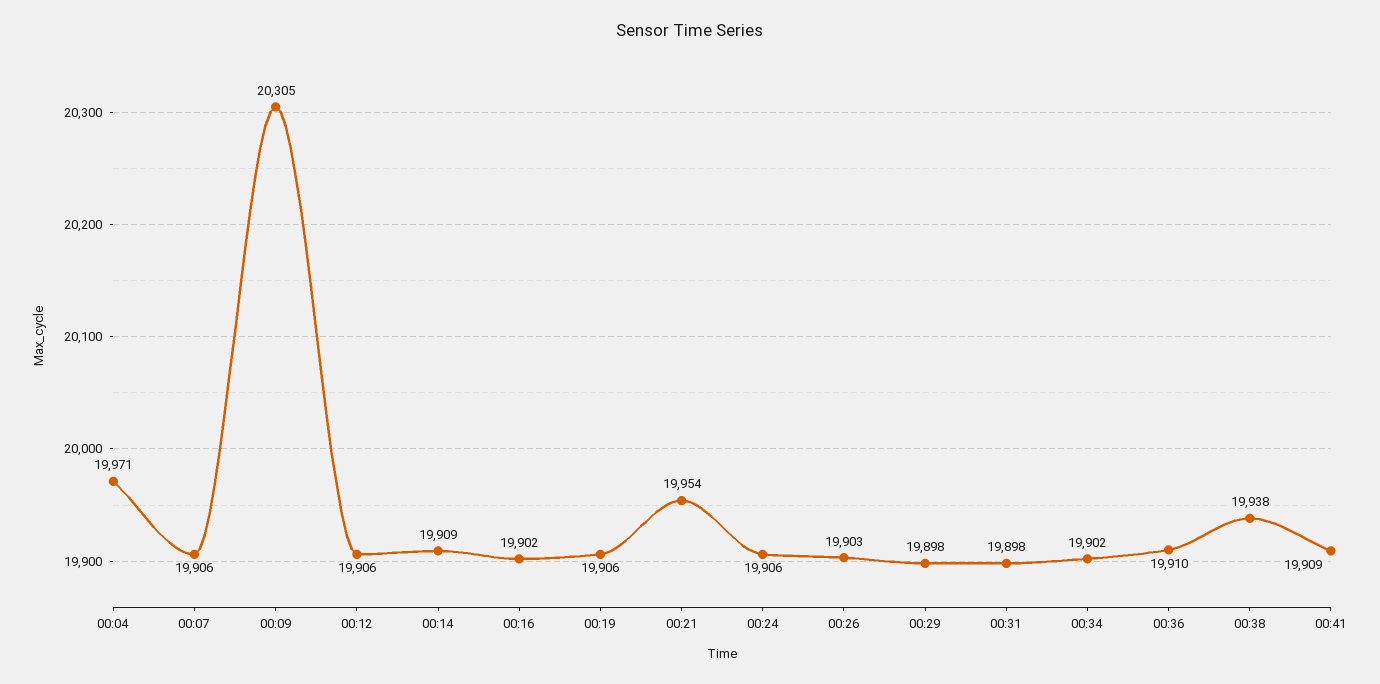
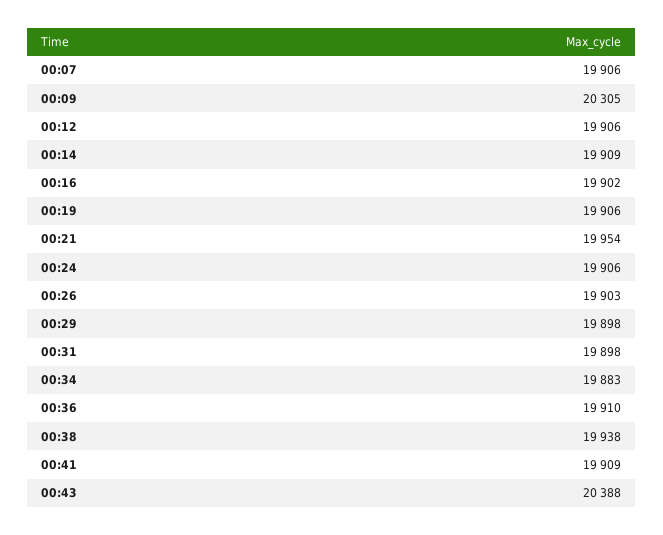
00:04: 19971 -> none
00:34: 19902 -> 19883
00:43: none -> 20388

